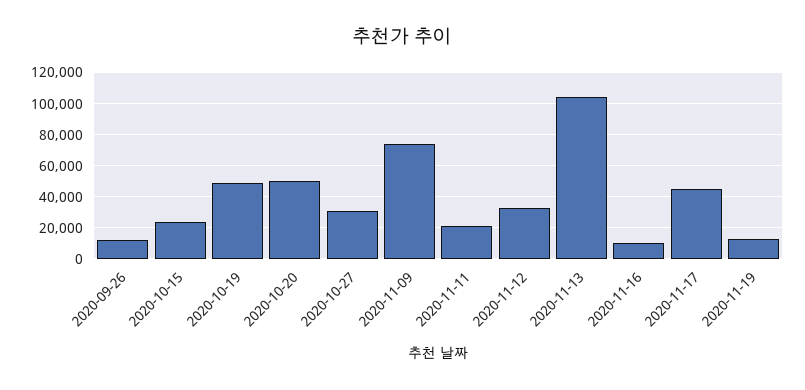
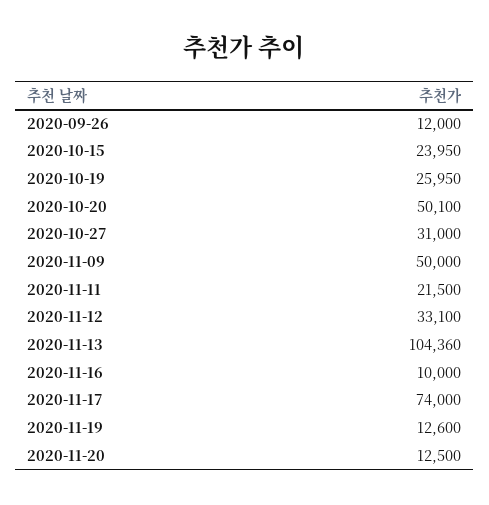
2020-10-19: 50000 -> 25950
2020-11-09: 75000 -> 50000
2020-11-17: 45000 -> 74000
2020-11-20: none -> 12500

